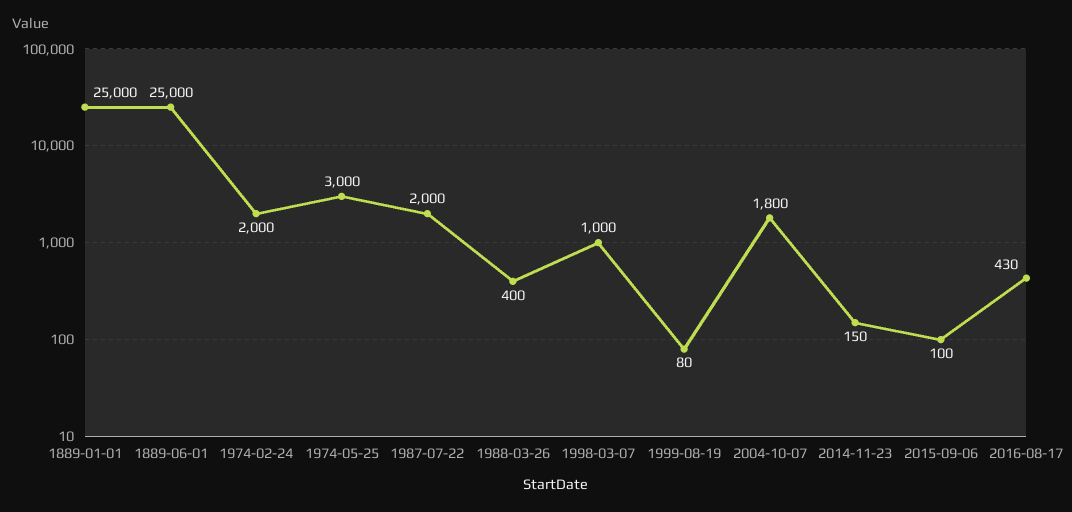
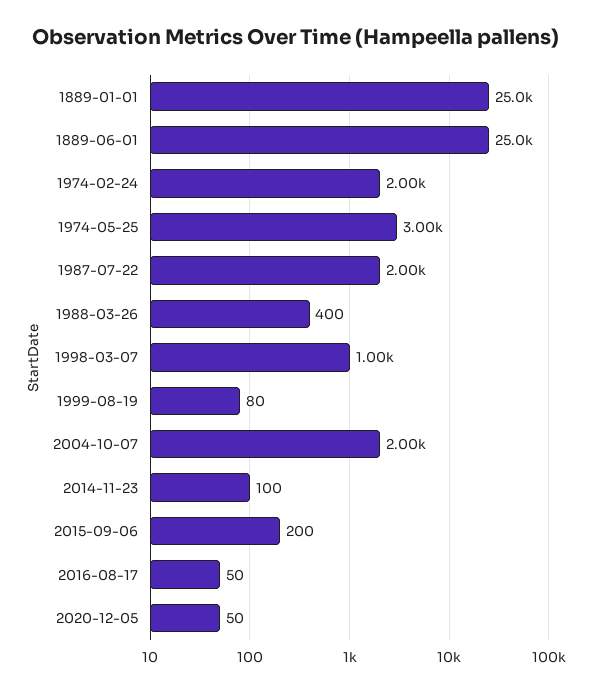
2004-10-07: 1800 -> 2000
2014-11-23: 150 -> 100
2015-09-06: 100 -> 200
2016-08-17: 430 -> 50
2020-12-05: none -> 50

